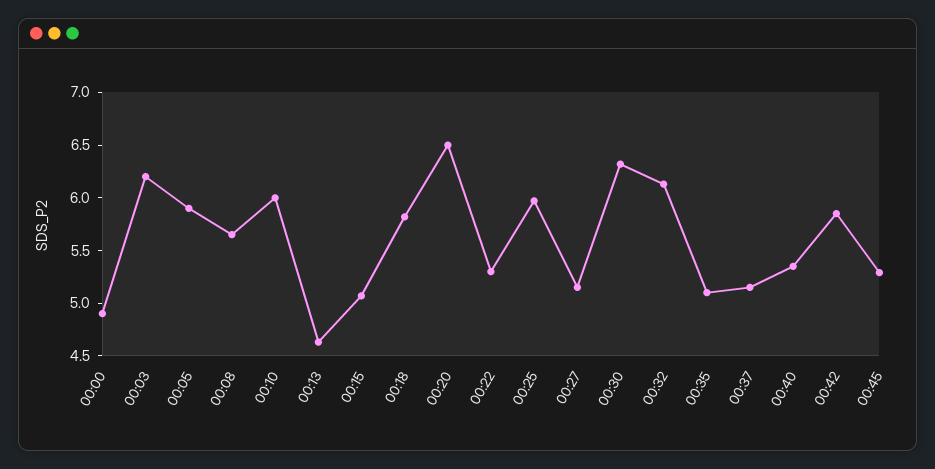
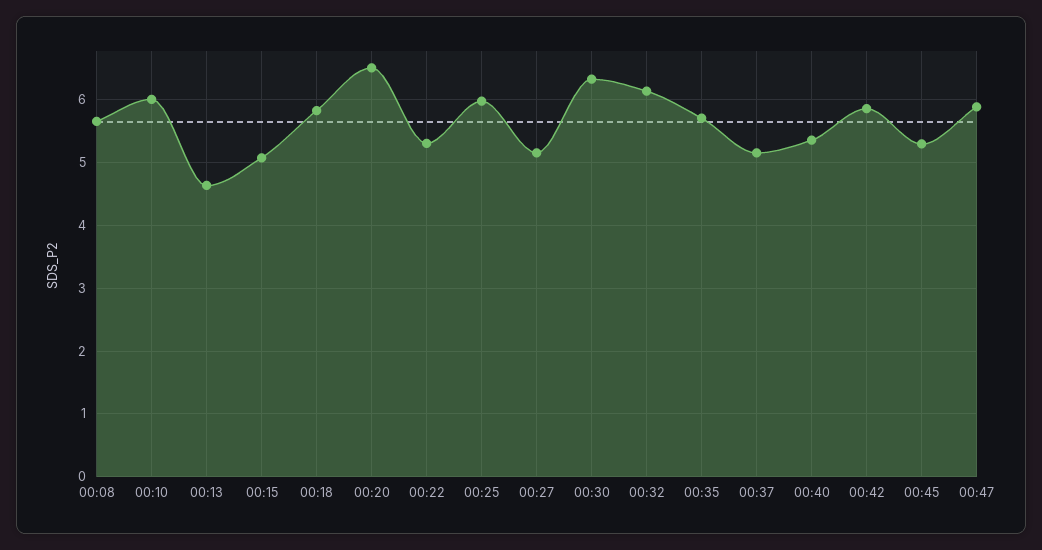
00:00: 4.9 -> none
00:03: 6.2 -> none
00:05: 5.9 -> none
00:35: 5.1 -> 5.7
00:47: none -> 5.9

